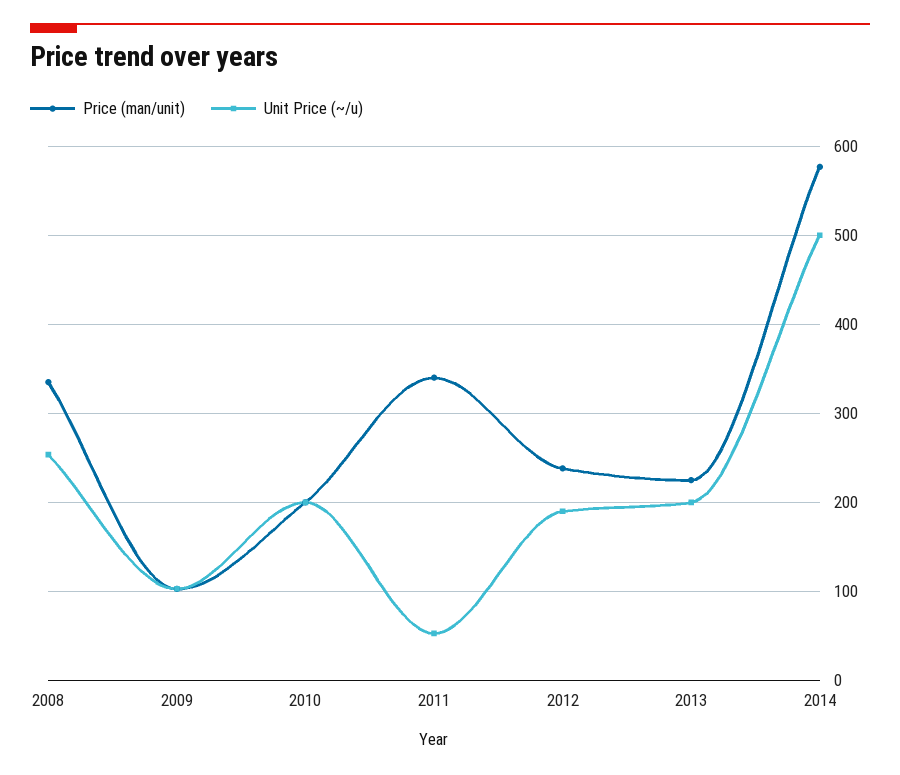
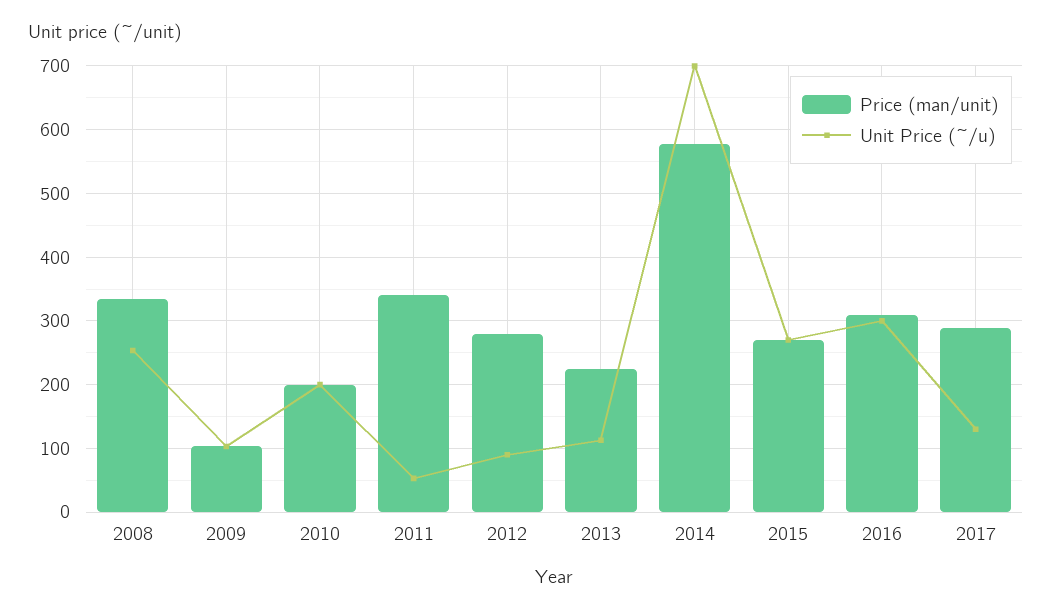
Price (man/unit), 2012: 240 -> 280
Unit Price (~/u), 2012: 190 -> 90
Unit Price (~/u), 2013: 200 -> 110
Unit Price (~/u), 2014: 500 -> 700
Price (man/unit), 2015: none -> 270
Unit Price (~/u), 2015: none -> 270
Price (man/unit), 2016: none -> 310
Unit Price (~/u), 2016: none -> 300
Price (man/unit), 2017: none -> 290
Unit Price (~/u), 2017: none -> 130

